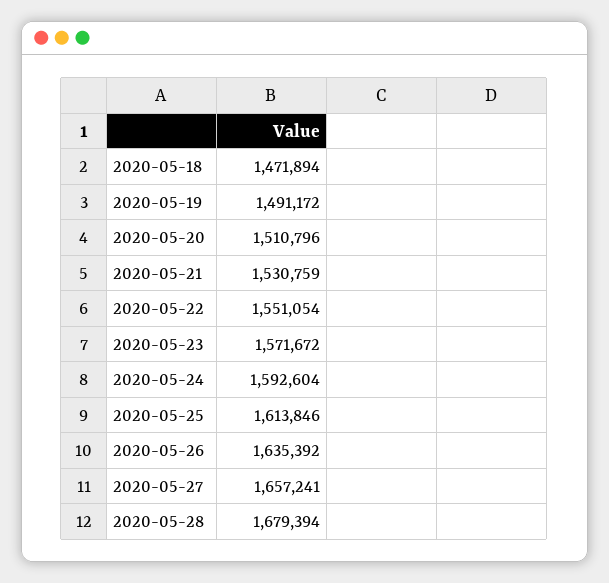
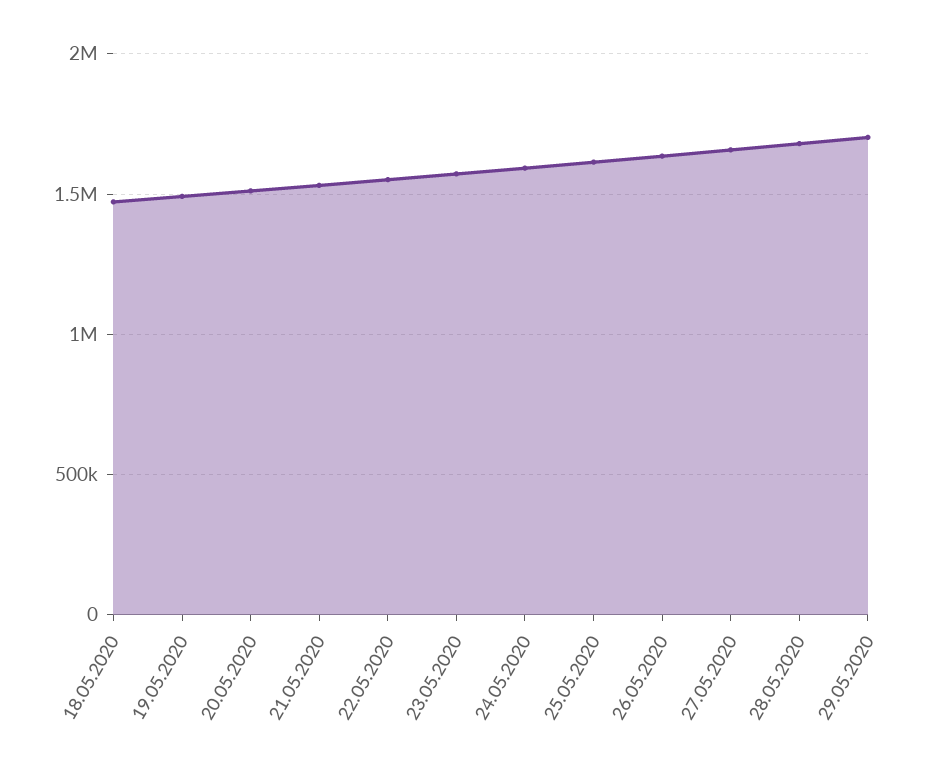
29.05.2020: none -> 1700000

